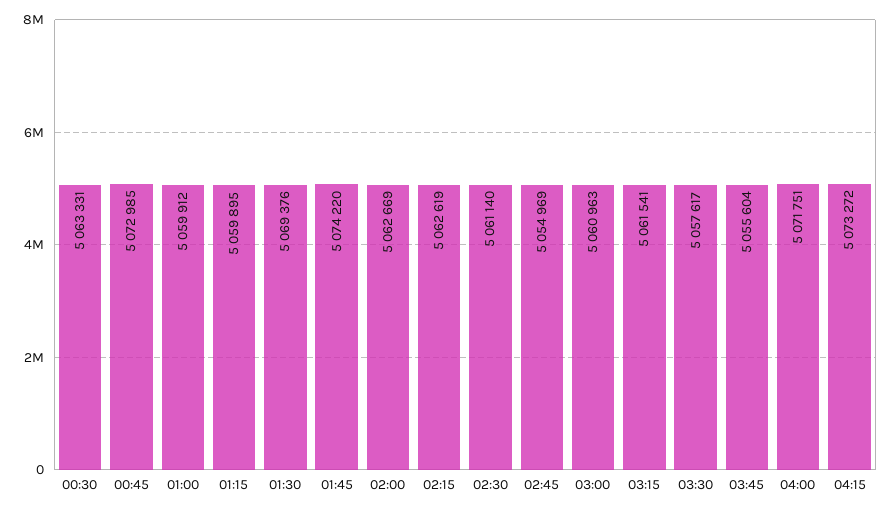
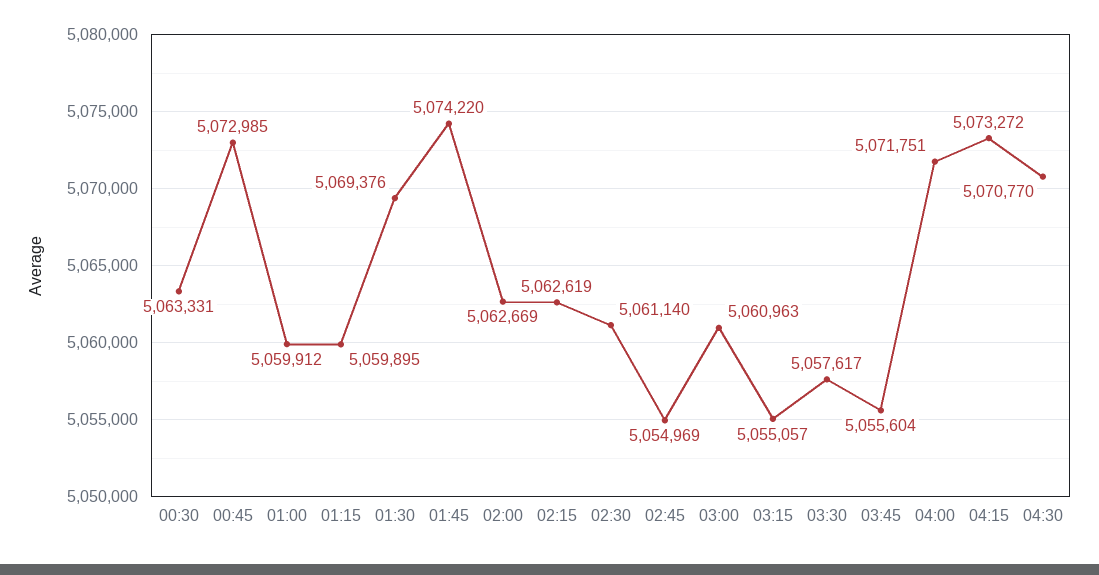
03:15: 5061541 -> 5055057
04:30: none -> 5070770

